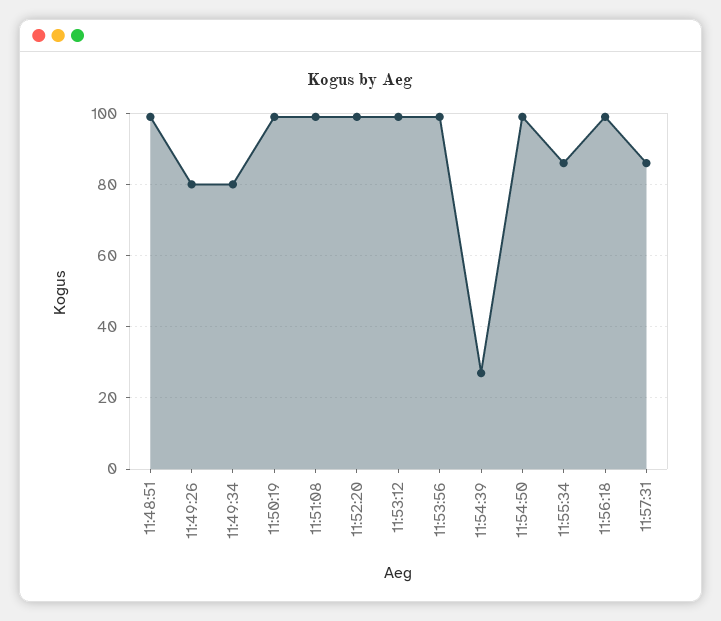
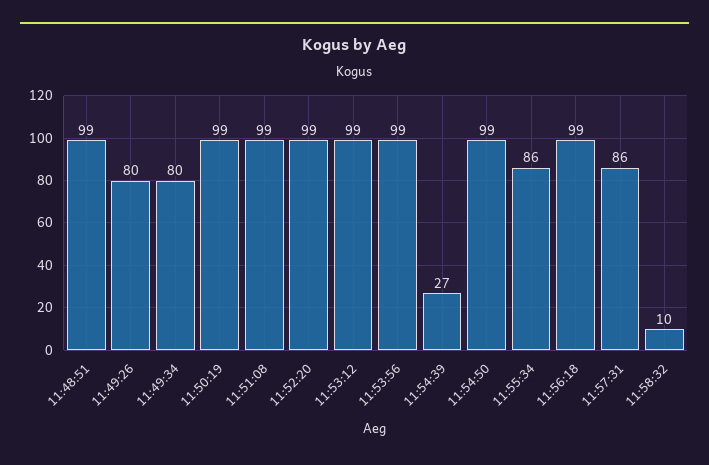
11:58:32: none -> 10

